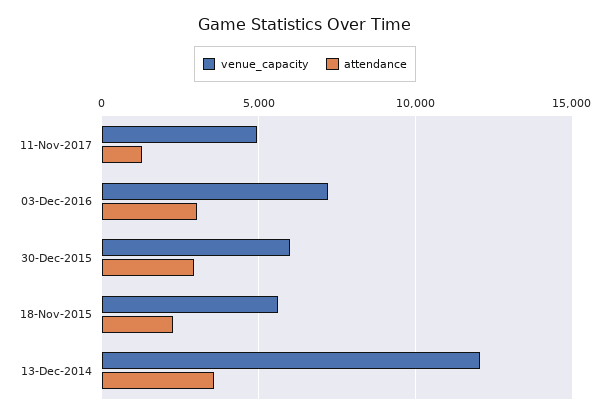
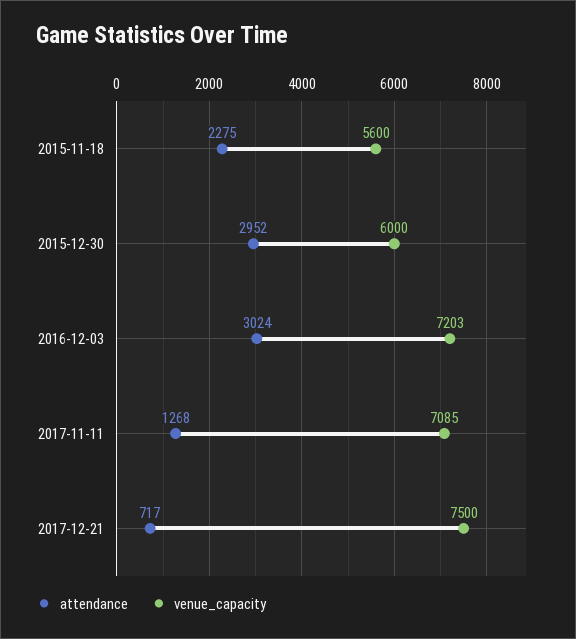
venue_capacity, 11-Nov-2017: 5000 -> 7085
venue_capacity, 13-Dec-2014: 12000 -> none
attendance, 13-Dec-2014: 3500 -> none
attendance, 2017-12-21: none -> 717
venue_capacity, 2017-12-21: none -> 7500

